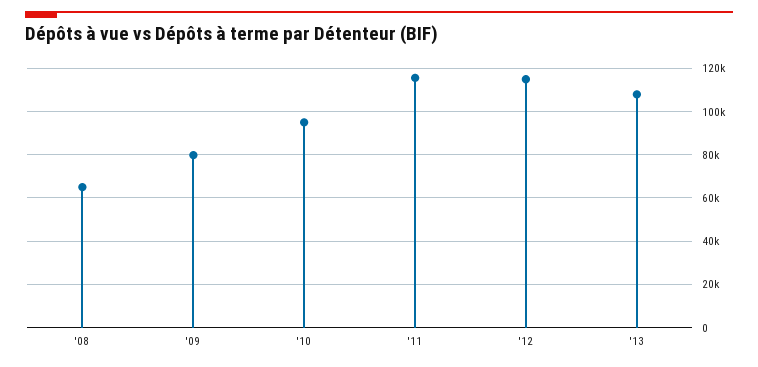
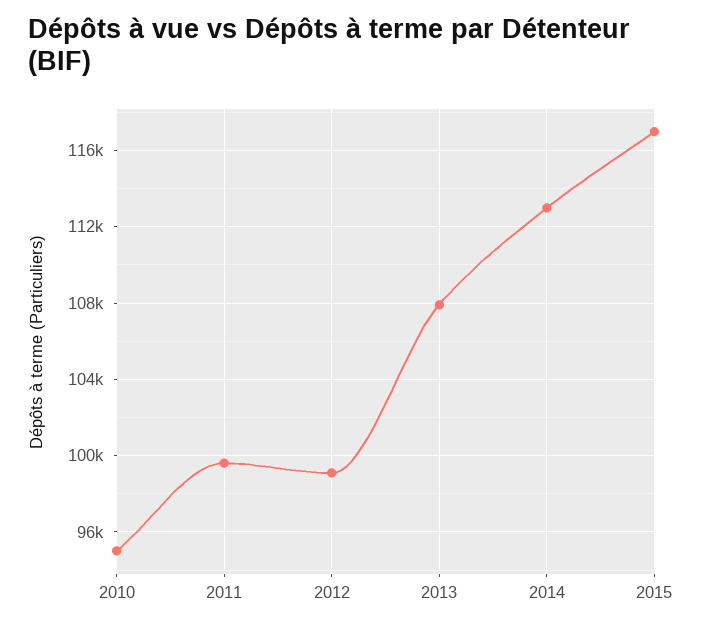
'08: 65000 -> none
'09: 80000 -> none
'11: 115000 -> 99500
'12: 115000 -> 99000
2014: none -> 113000
2015: none -> 117000

